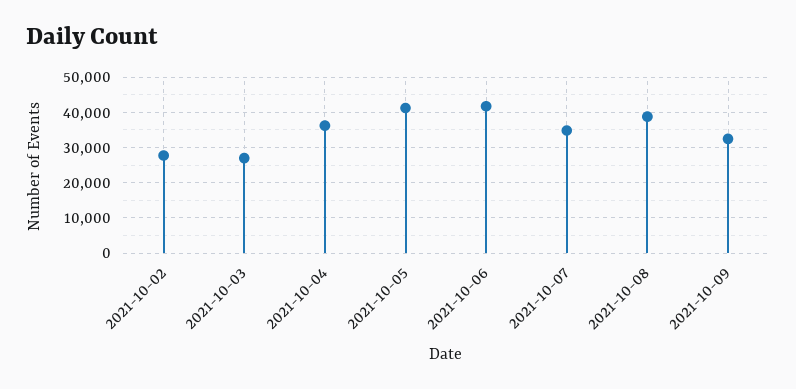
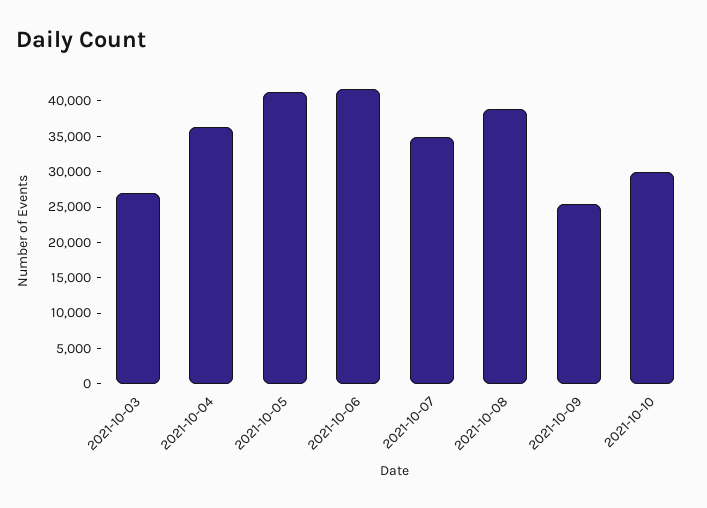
2021-10-02: 28000 -> none
2021-10-09: 32000 -> 25000
2021-10-10: none -> 30000

